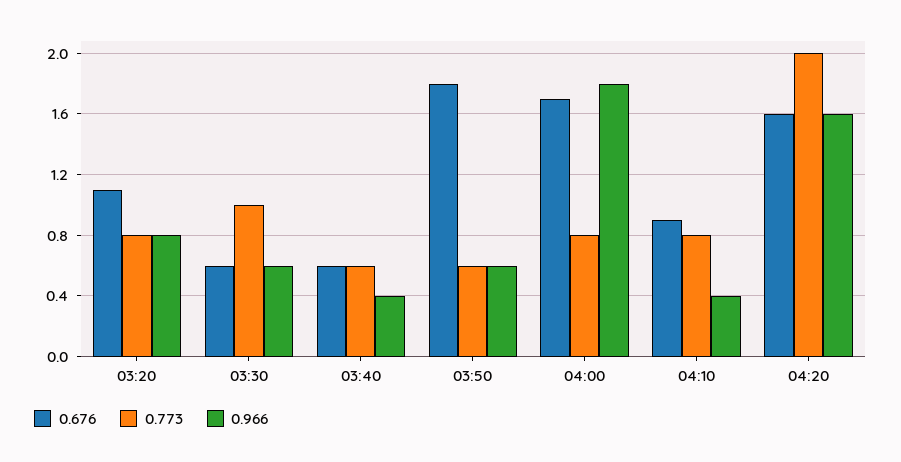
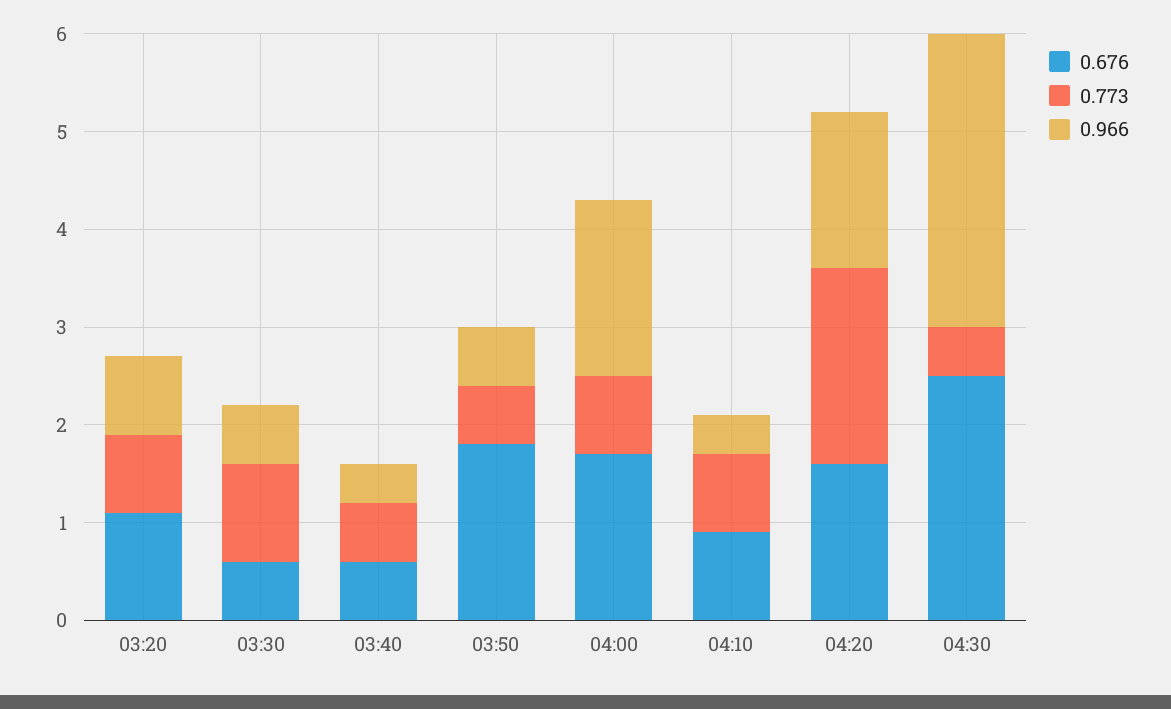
0.676, 04:30: none -> 2.5
0.773, 04:30: none -> 0.5
0.966, 04:30: none -> 3

